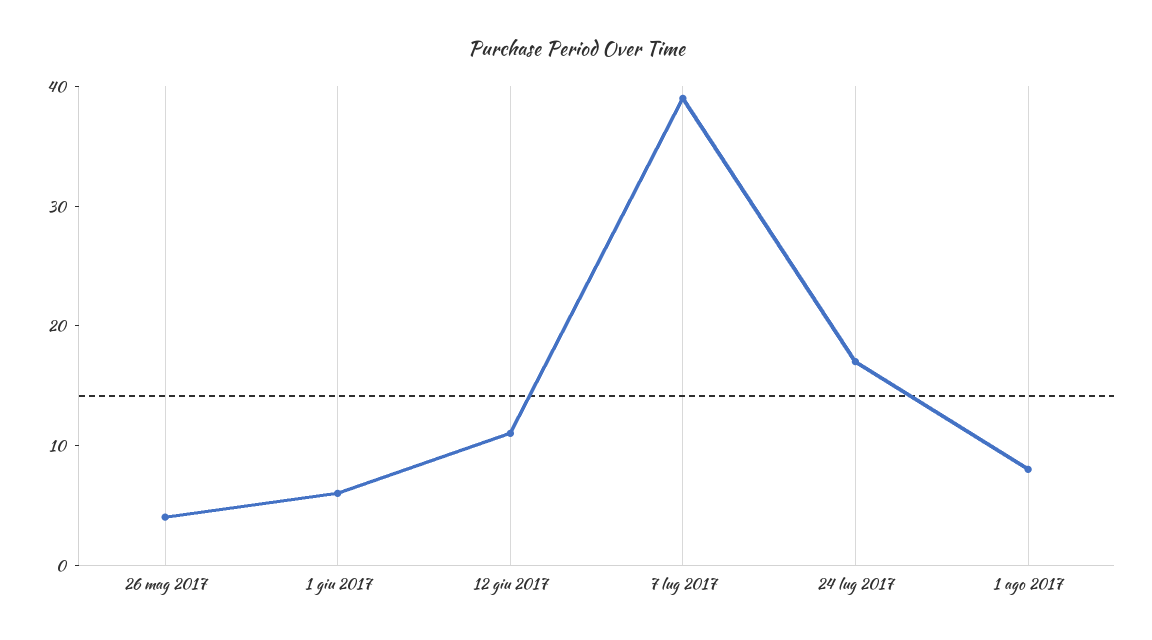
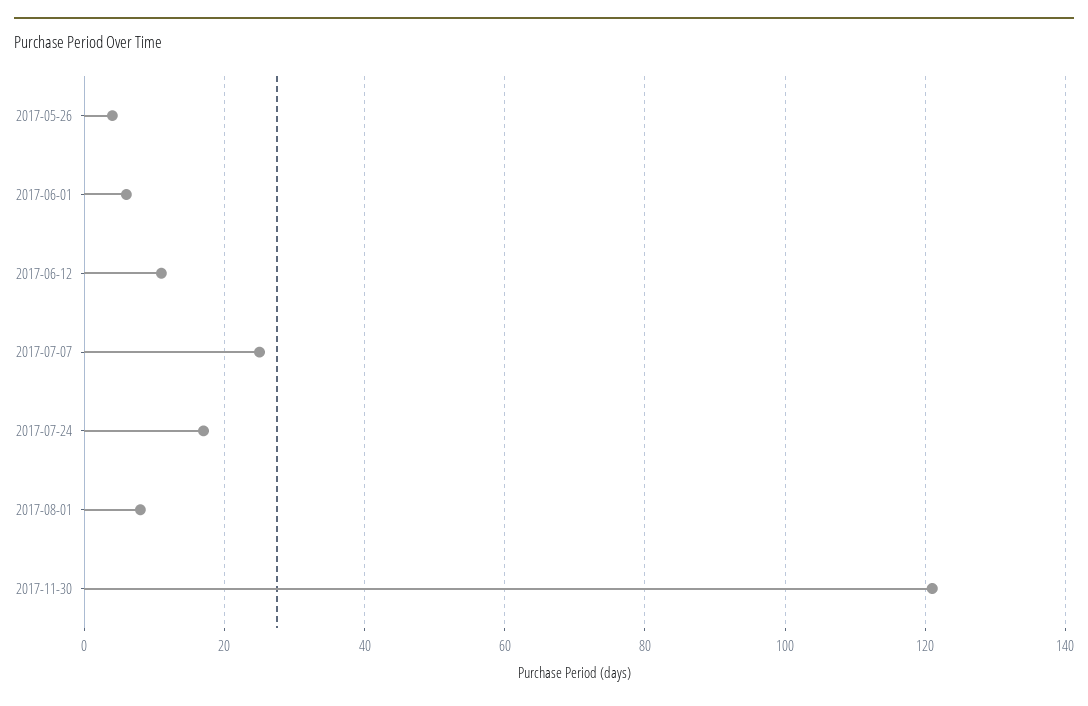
7 lug 2017: 39 -> 25
2017-11-30: none -> 120

